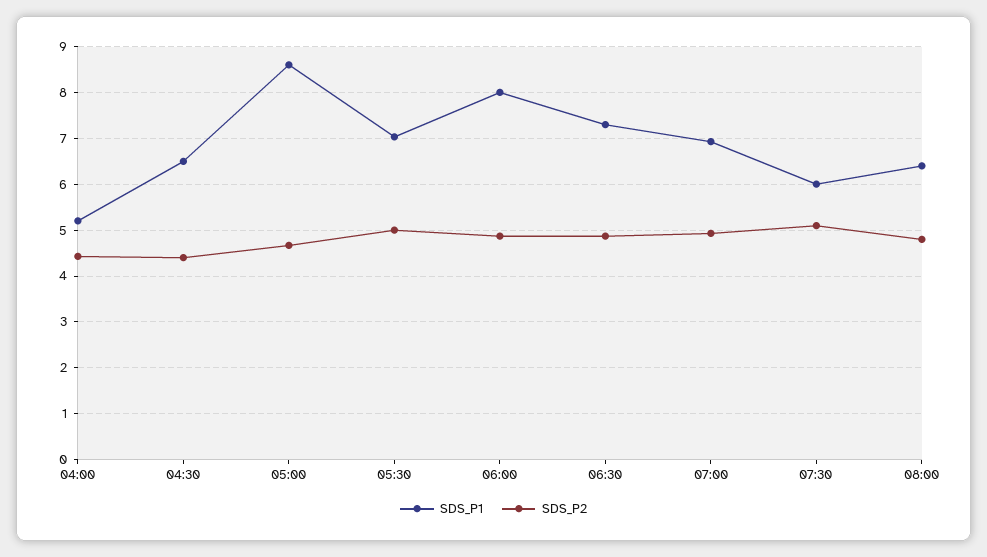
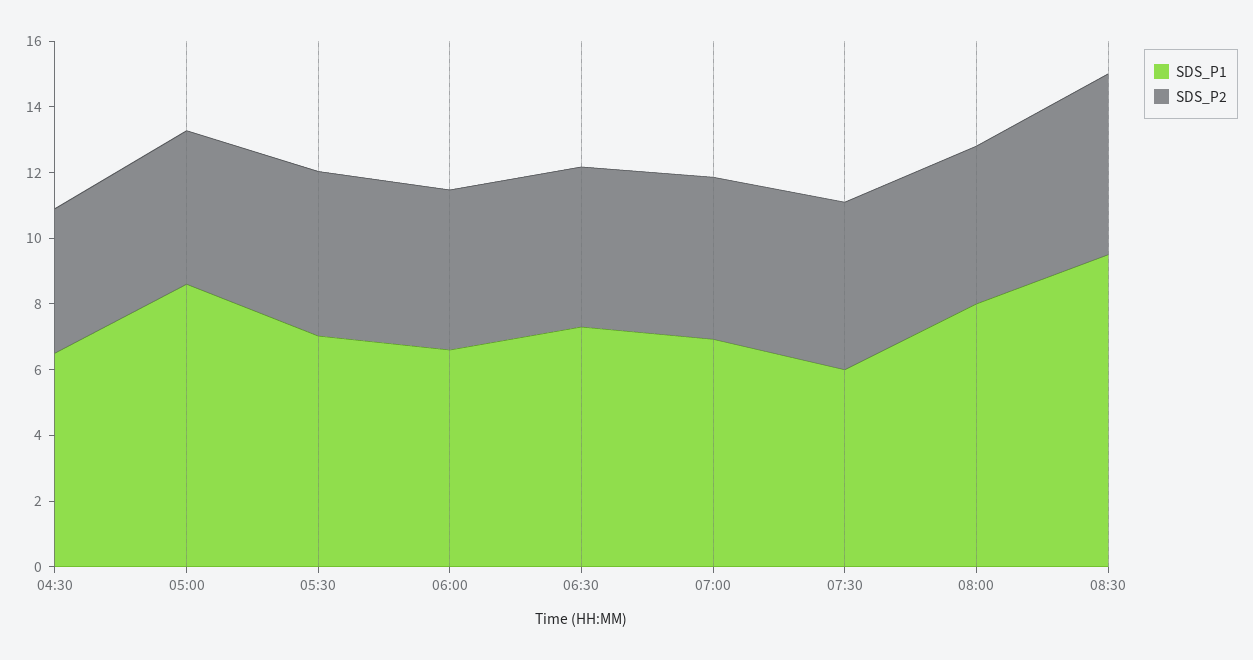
SDS_P1, 04:00: 5.2 -> none
SDS_P2, 04:00: 4.4 -> none
SDS_P1, 06:00: 8 -> 6.5
SDS_P1, 08:00: 6.4 -> 8
SDS_P1, 08:30: none -> 9.5
SDS_P2, 08:30: none -> 5.5

